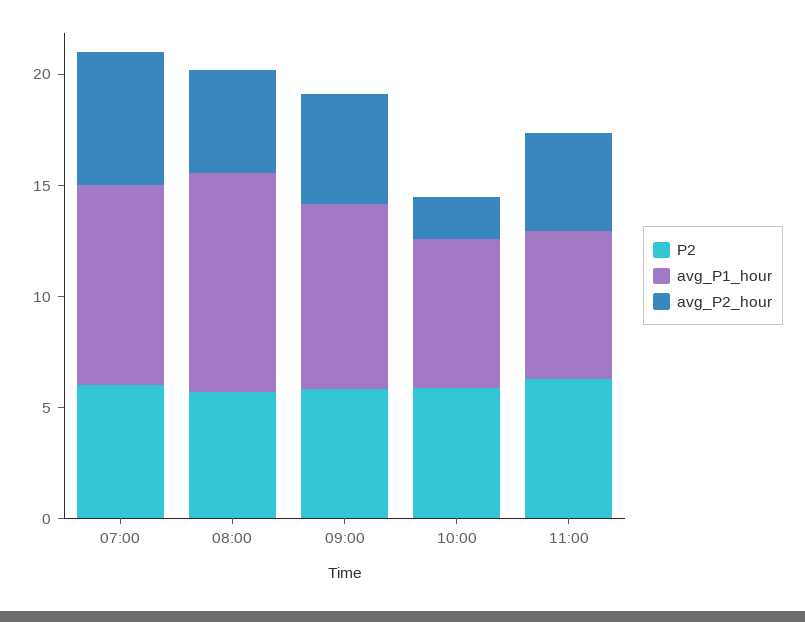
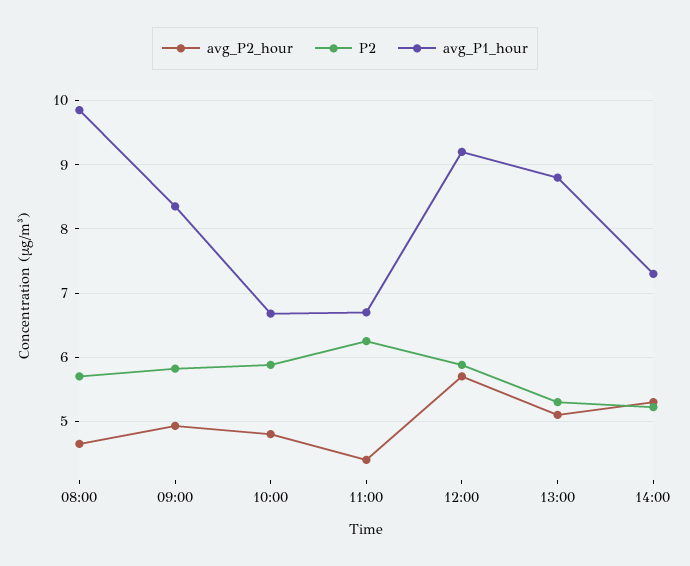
P2, 07:00: 6 -> none
avg_P1_hour, 07:00: 9 -> none
avg_P2_hour, 07:00: 6 -> none
avg_P2_hour, 10:00: 2 -> 4.8
avg_P2_hour, 12:00: none -> 5.7
P2, 12:00: none -> 5.9
avg_P1_hour, 12:00: none -> 9.2
avg_P2_hour, 13:00: none -> 5.1
P2, 13:00: none -> 5.3
avg_P1_hour, 13:00: none -> 8.8
avg_P2_hour, 14:00: none -> 5.3
P2, 14:00: none -> 5.2
avg_P1_hour, 14:00: none -> 7.3

